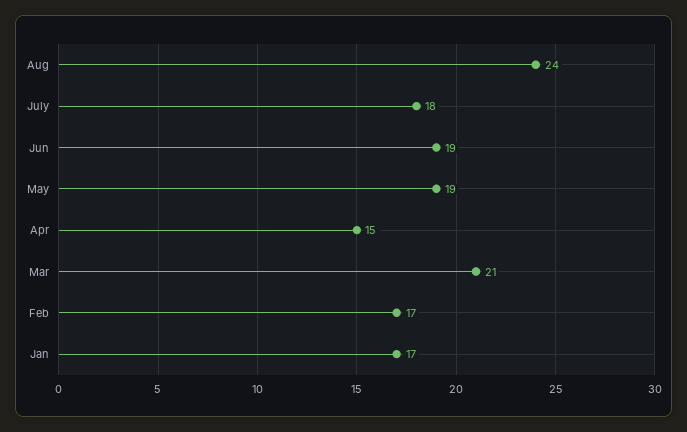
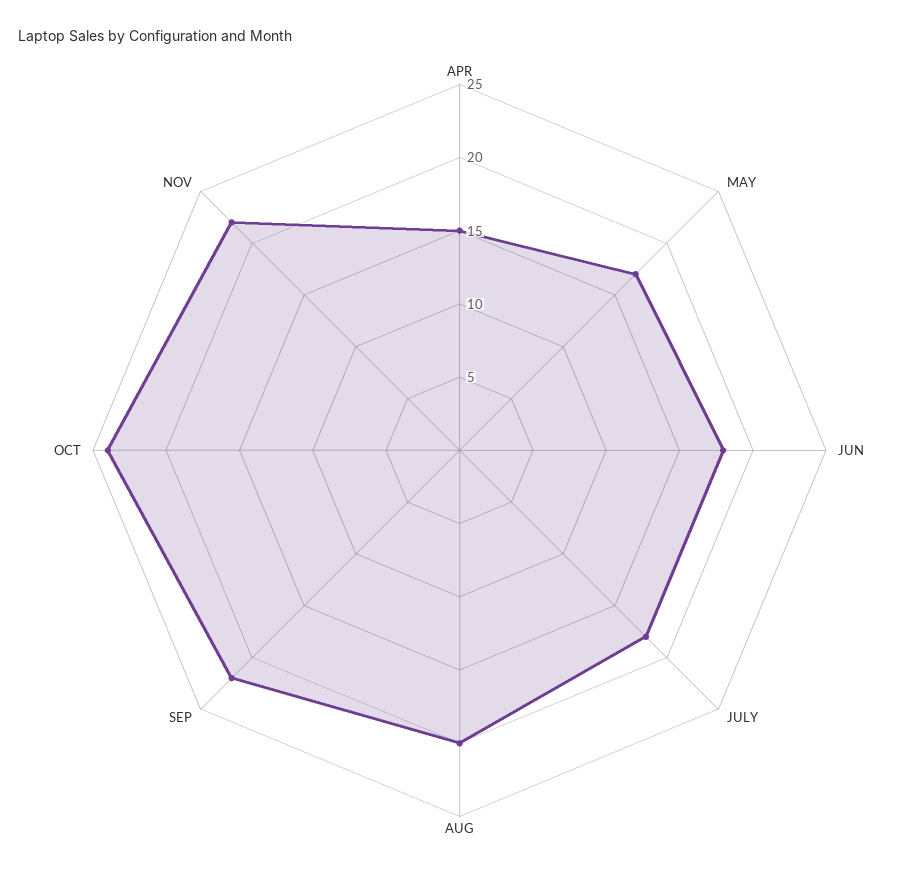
Aug: 24 -> 20
Jun: 19 -> 18
May: 19 -> 17
Mar: 21 -> none
Feb: 17 -> none
Jan: 17 -> none
SEP: none -> 22
OCT: none -> 24
NOV: none -> 22

